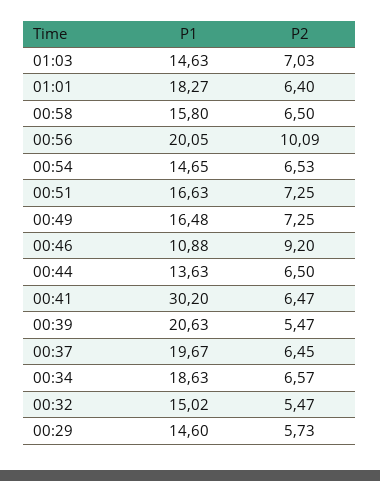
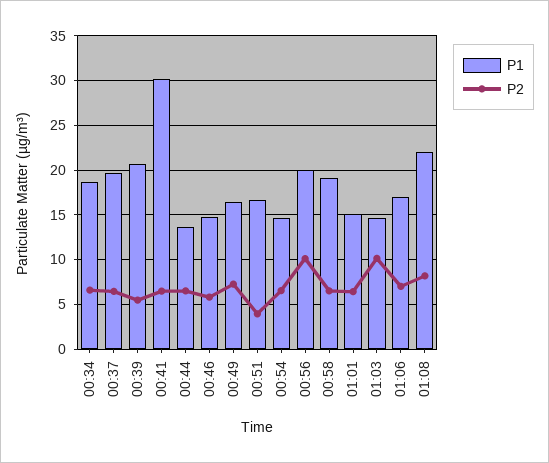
P2, 01:03: 7.03 -> 10
P1, 01:01: 18.27 -> 15
P1, 00:58: 15.8 -> 19
P2, 00:51: 7.25 -> 4
P1, 00:46: 10.88 -> 15
P2, 00:46: 9.2 -> 6
P1, 00:32: 15.02 -> none
P2, 00:32: 5.47 -> none
P1, 00:29: 14.6 -> none
P2, 00:29: 5.73 -> none
P1, 01:06: none -> 17
P2, 01:06: none -> 7
P1, 01:08: none -> 22
P2, 01:08: none -> 8

